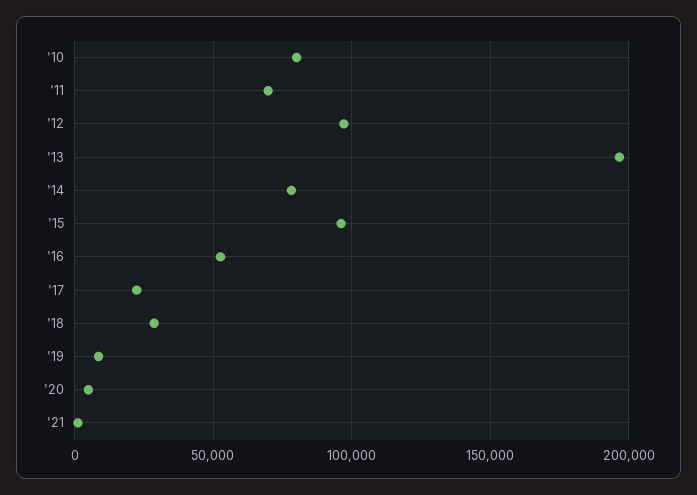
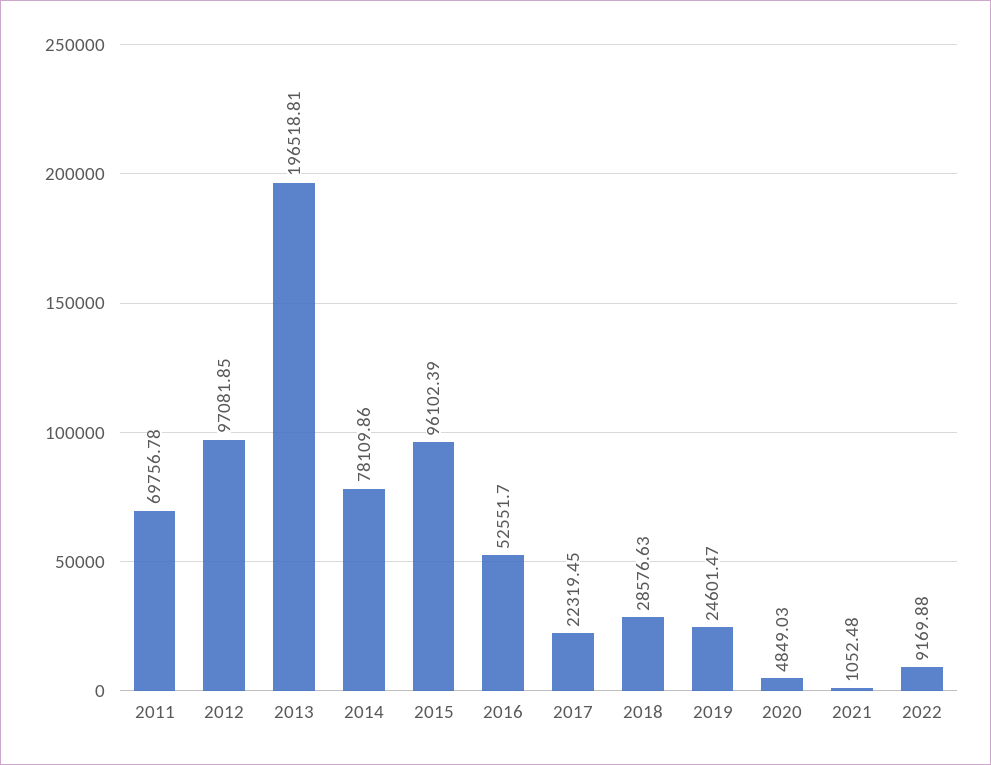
'10: 80000 -> none
'19: 10000 -> 24601.47
2022: none -> 9169.88

